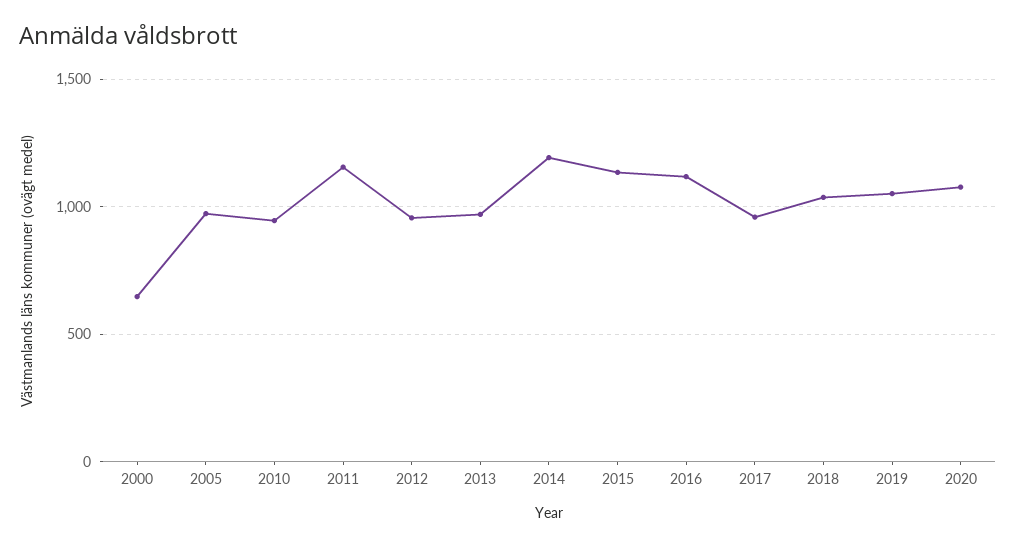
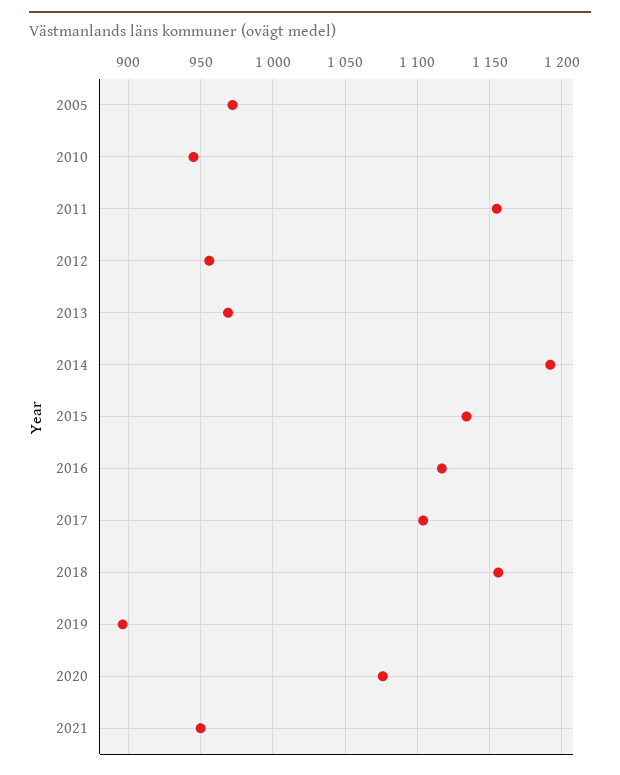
2000: 650 -> none
2017: 950 -> 1105
2018: 1050 -> 1155
2019: 1050 -> 895
2021: none -> 950

